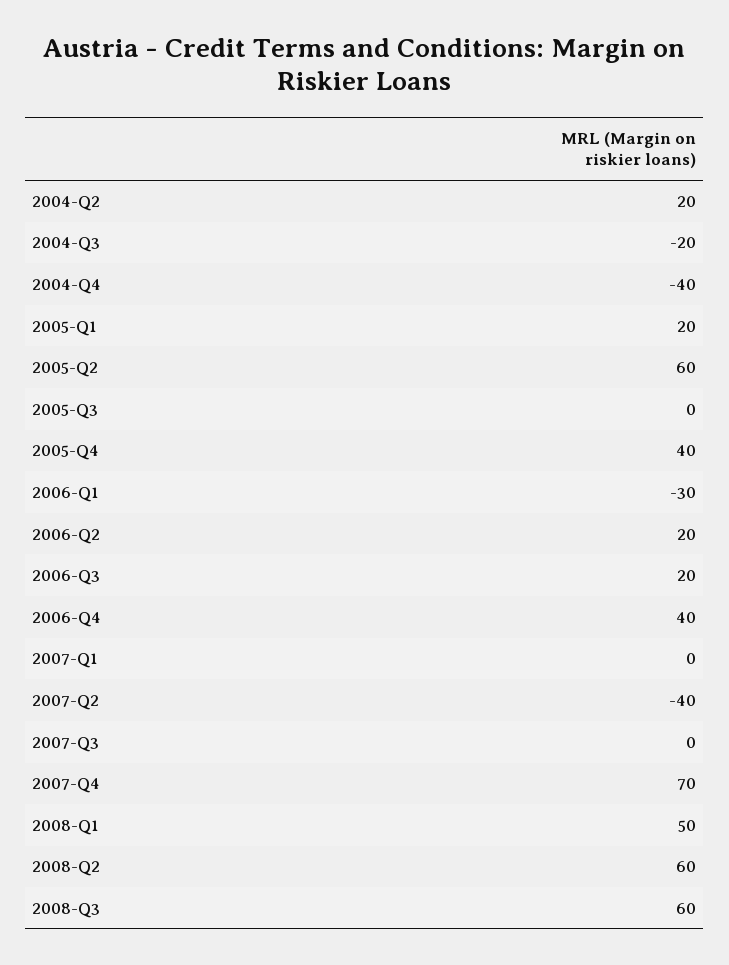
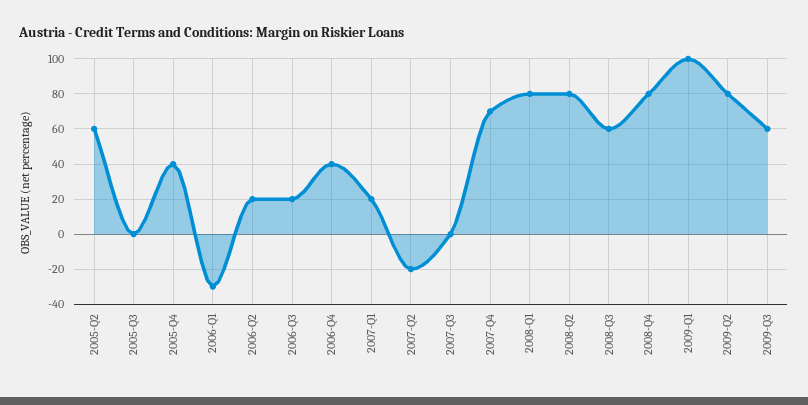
2004-Q2: 20 -> none
2004-Q3: -20 -> none
2004-Q4: -40 -> none
2005-Q1: 20 -> none
2007-Q1: 0 -> 20
2007-Q2: -40 -> -20
2008-Q1: 50 -> 80
2008-Q2: 60 -> 80
2008-Q4: none -> 80
2009-Q1: none -> 100
2009-Q2: none -> 80
2009-Q3: none -> 60

